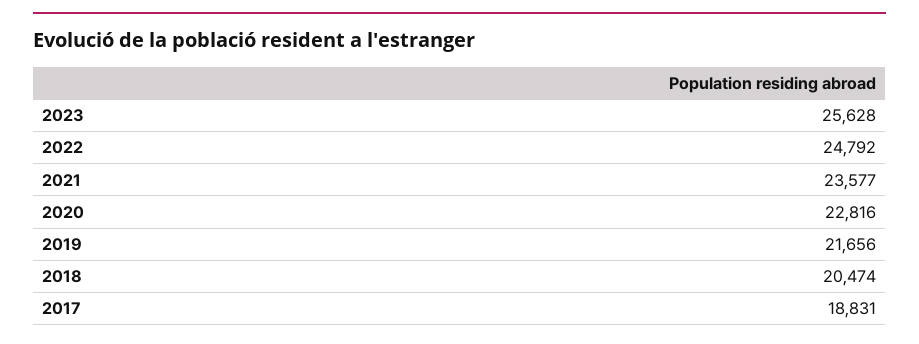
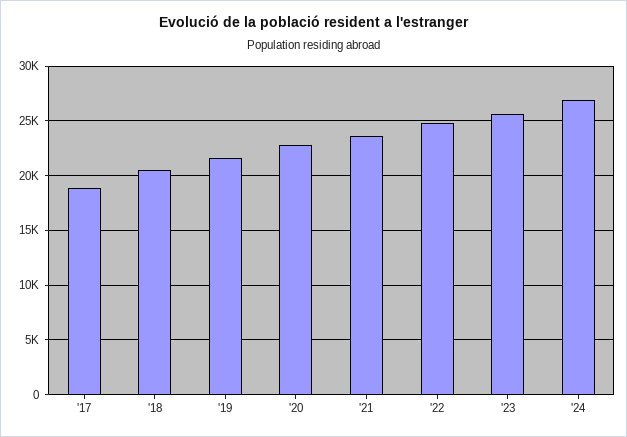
'24: none -> 27000

